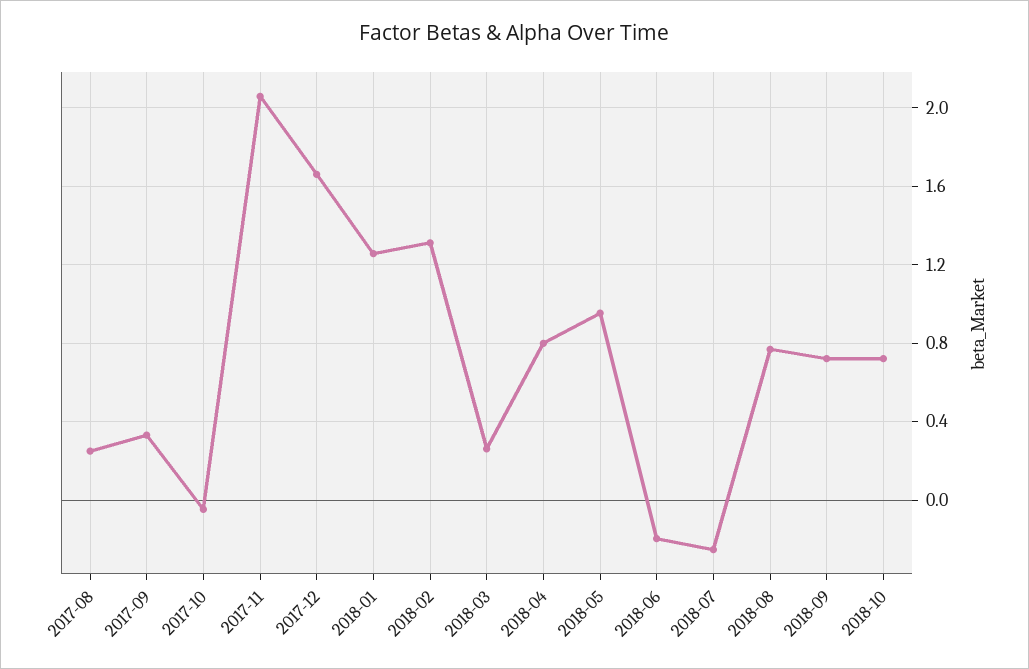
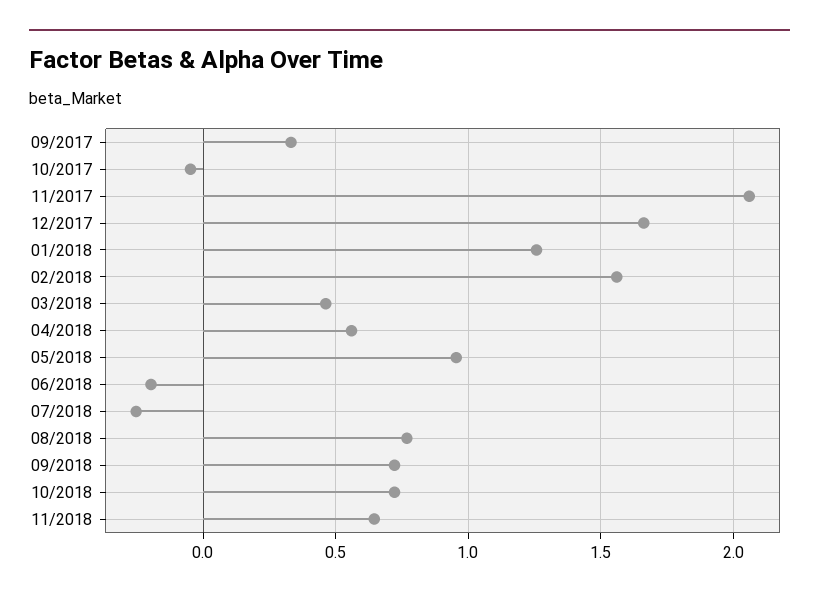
2017-08: 0.25 -> none
2018-02: 1.3 -> 1.55
2018-03: 0.25 -> 0.45
2018-04: 0.8 -> 0.55
11/2018: none -> 0.65

